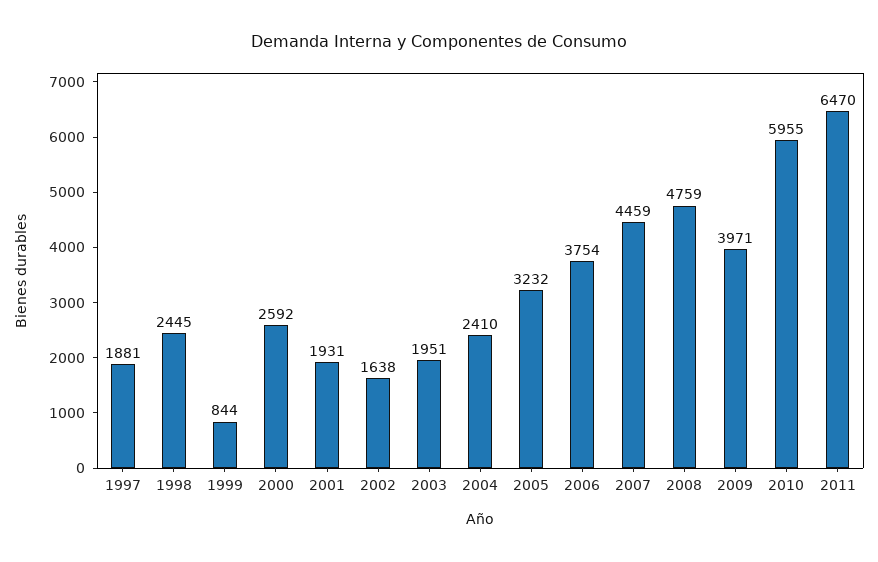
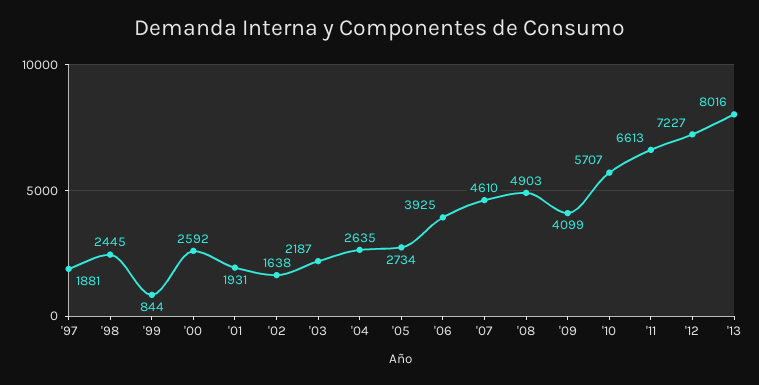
2003: 1951 -> 2187
2004: 2410 -> 2635
2005: 3232 -> 2734
2006: 3754 -> 3925
2007: 4459 -> 4610
2008: 4759 -> 4903
2009: 3971 -> 4099
2010: 5955 -> 5707
2011: 6470 -> 6613
'12: none -> 7227
'13: none -> 8016

